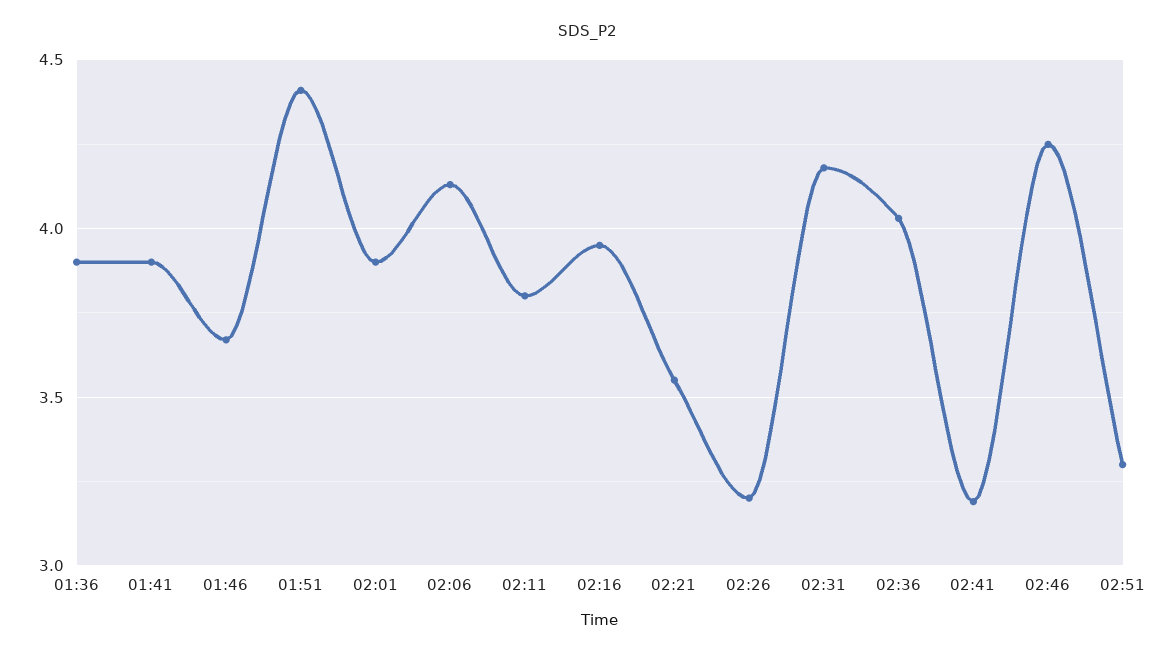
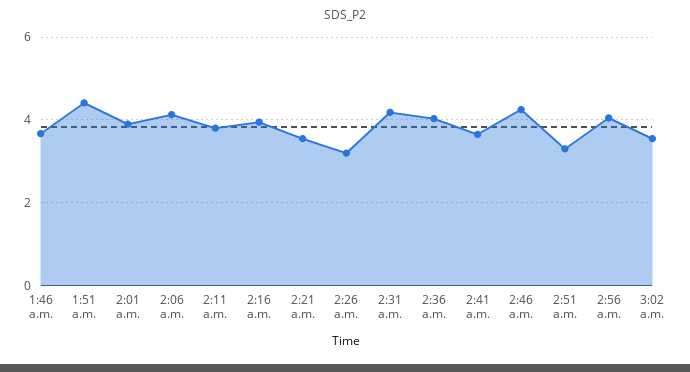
01:36: 3.9 -> none
01:41: 3.9 -> none
02:41: 3.2 -> 3.6
2:56 a.m.: none -> 4
3:02 a.m.: none -> 3.6

